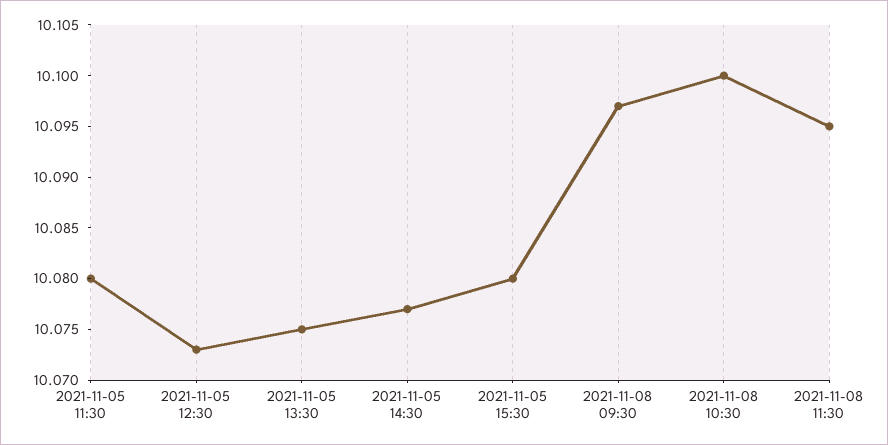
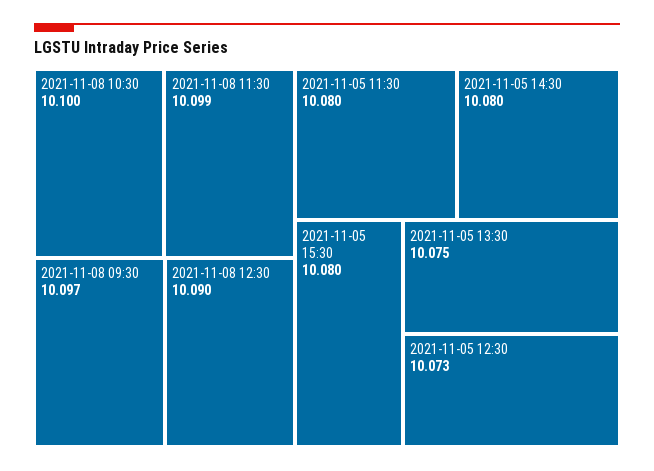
2021-11-05 14:30: 10.077 -> 10.08
2021-11-08 11:30: 10.095 -> 10.099
2021-11-08 12:30: none -> 10.09

